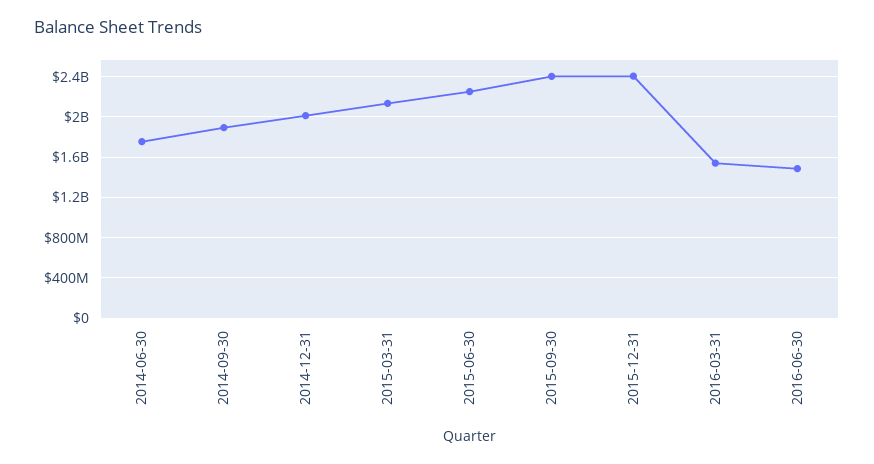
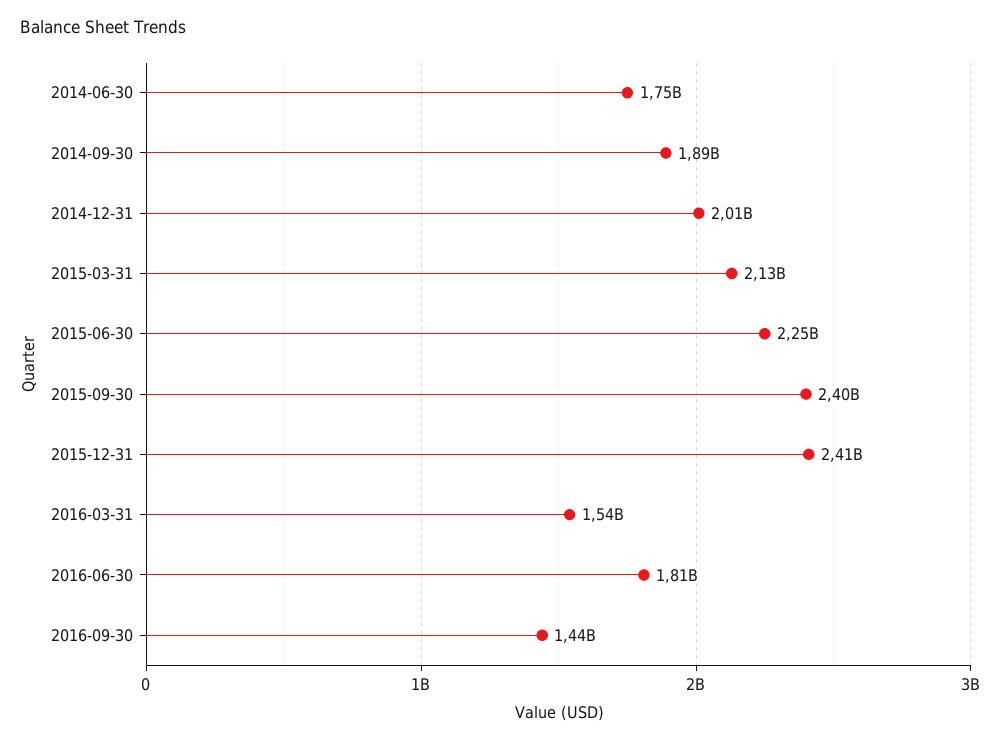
2016-06-30: 1500000000 -> 1810000000
2016-09-30: none -> 1440000000

